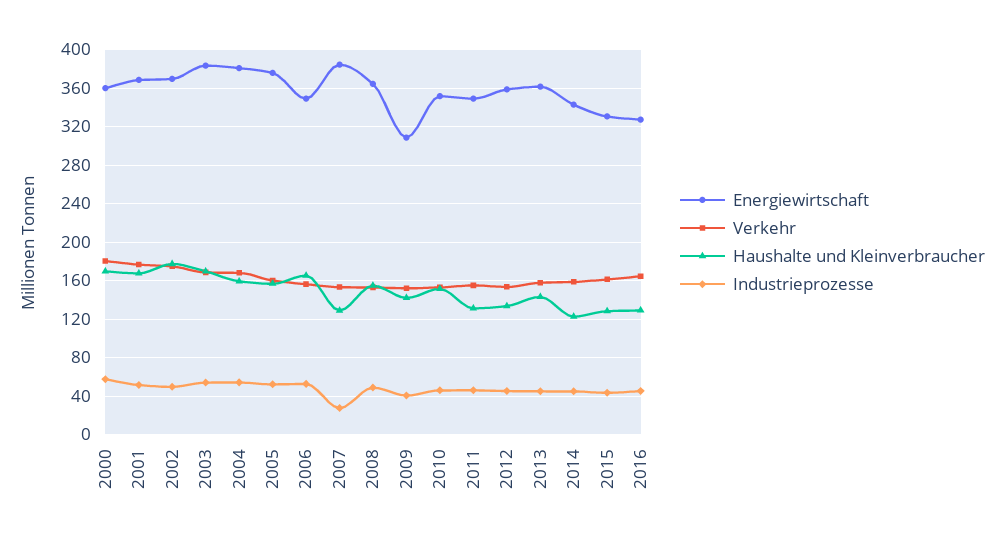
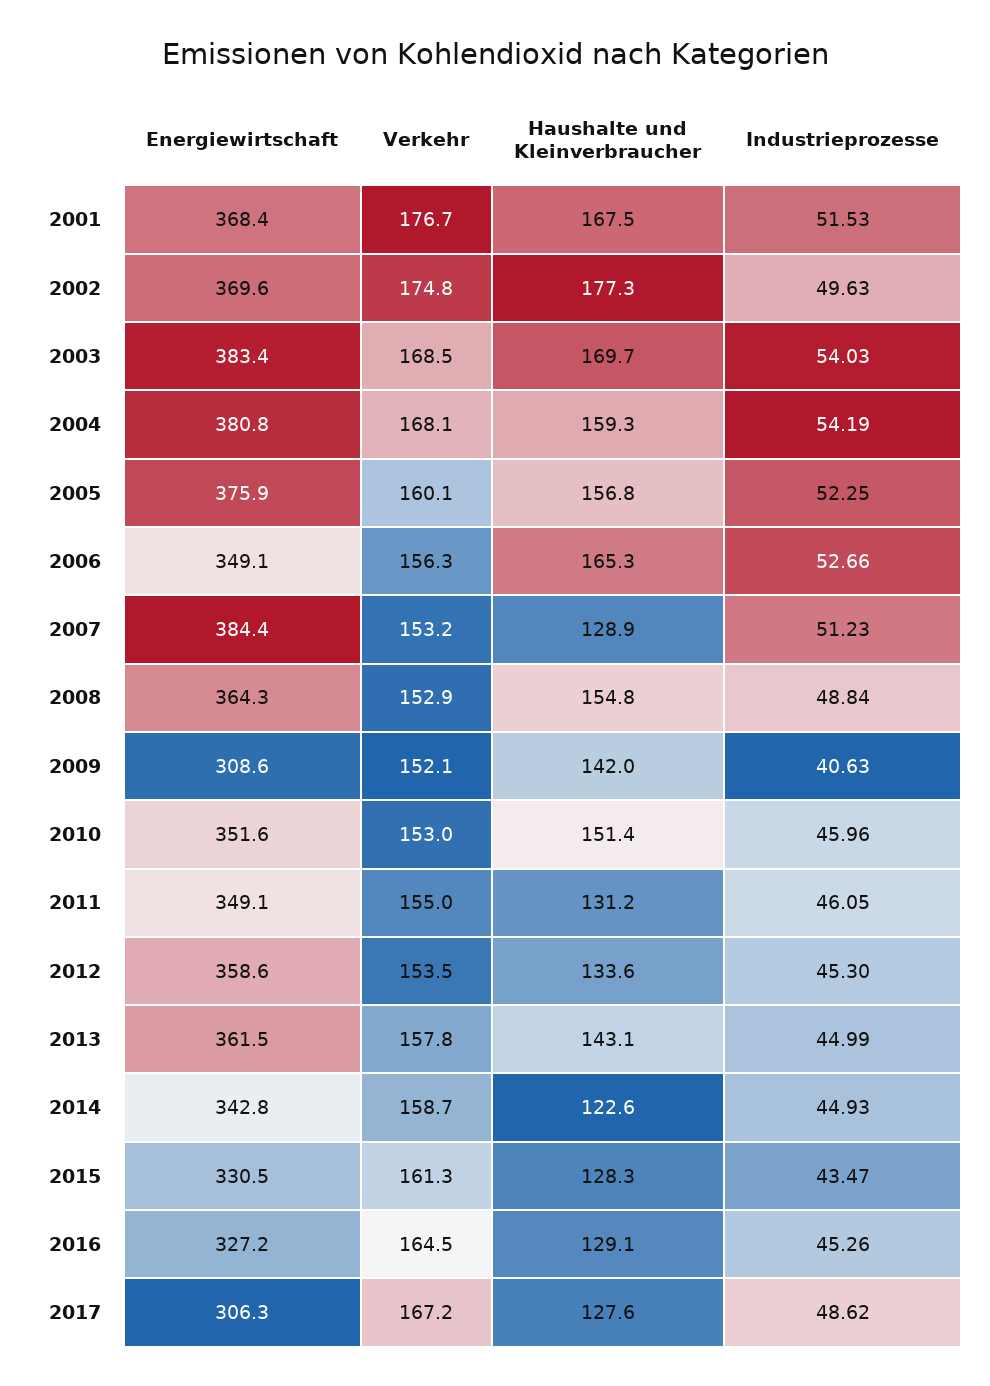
Energiewirtschaft, 2000: 360 -> none
Verkehr, 2000: 180 -> none
Haushalte und Kleinverbraucher, 2000: 170 -> none
Industrieprozesse, 2000: 60 -> none
Industrieprozesse, 2007: 30 -> 51.23
Energiewirtschaft, 2017: none -> 306.3
Verkehr, 2017: none -> 167.2
Haushalte und Kleinverbraucher, 2017: none -> 127.6
Industrieprozesse, 2017: none -> 48.62

